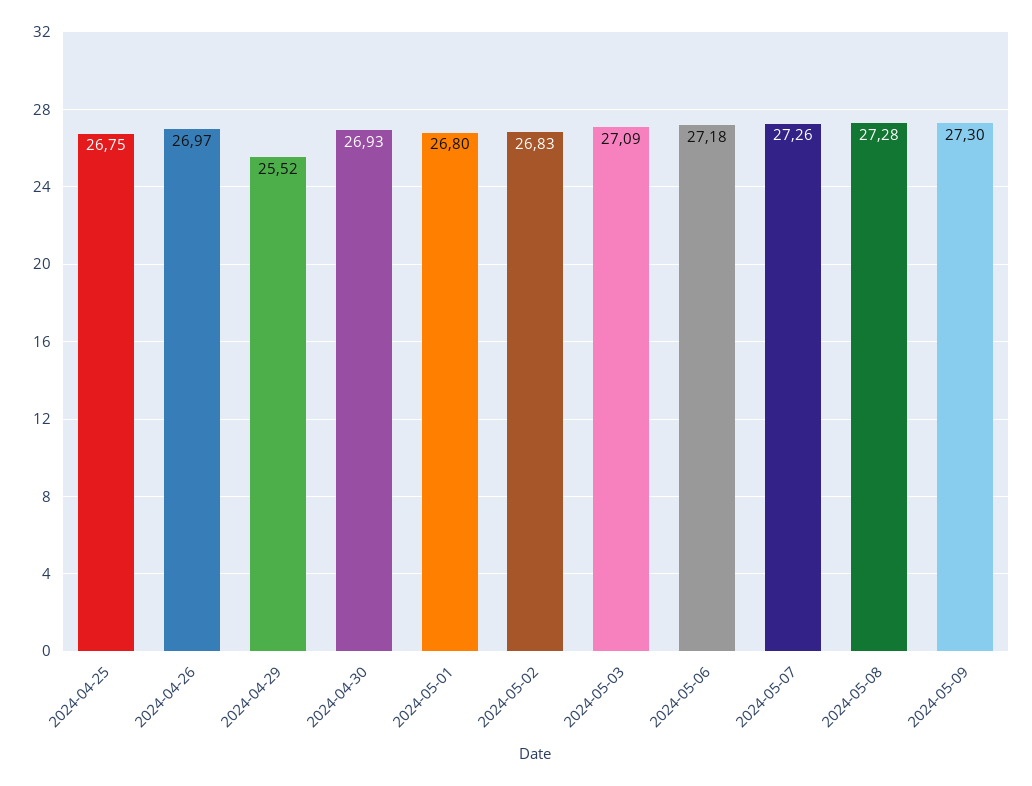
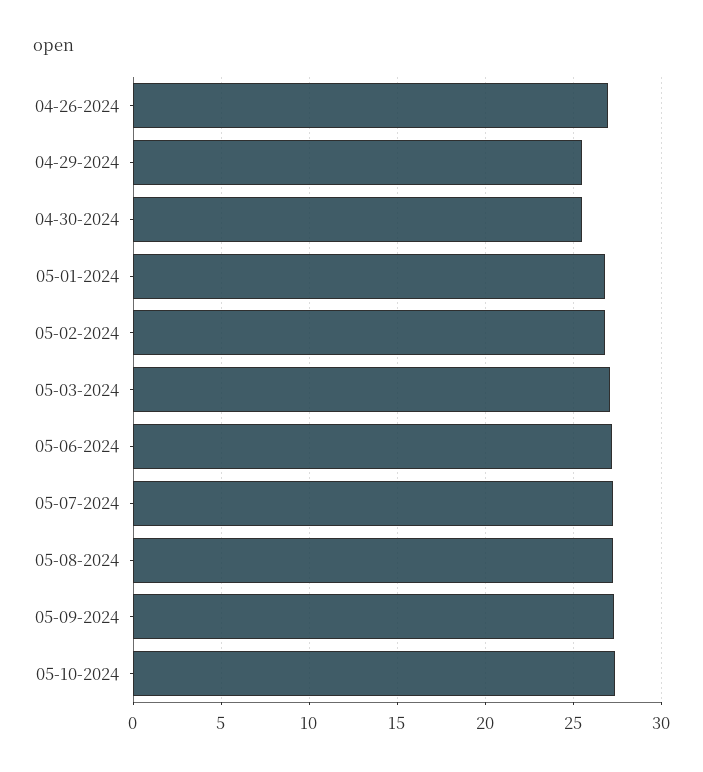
2024-04-25: 26.75 -> none
2024-04-30: 26.93 -> 25.5
05-10-2024: none -> 27.5

